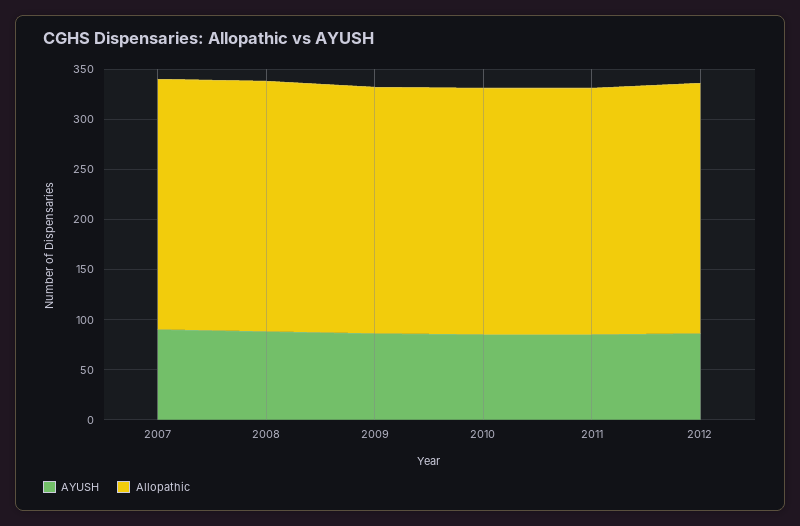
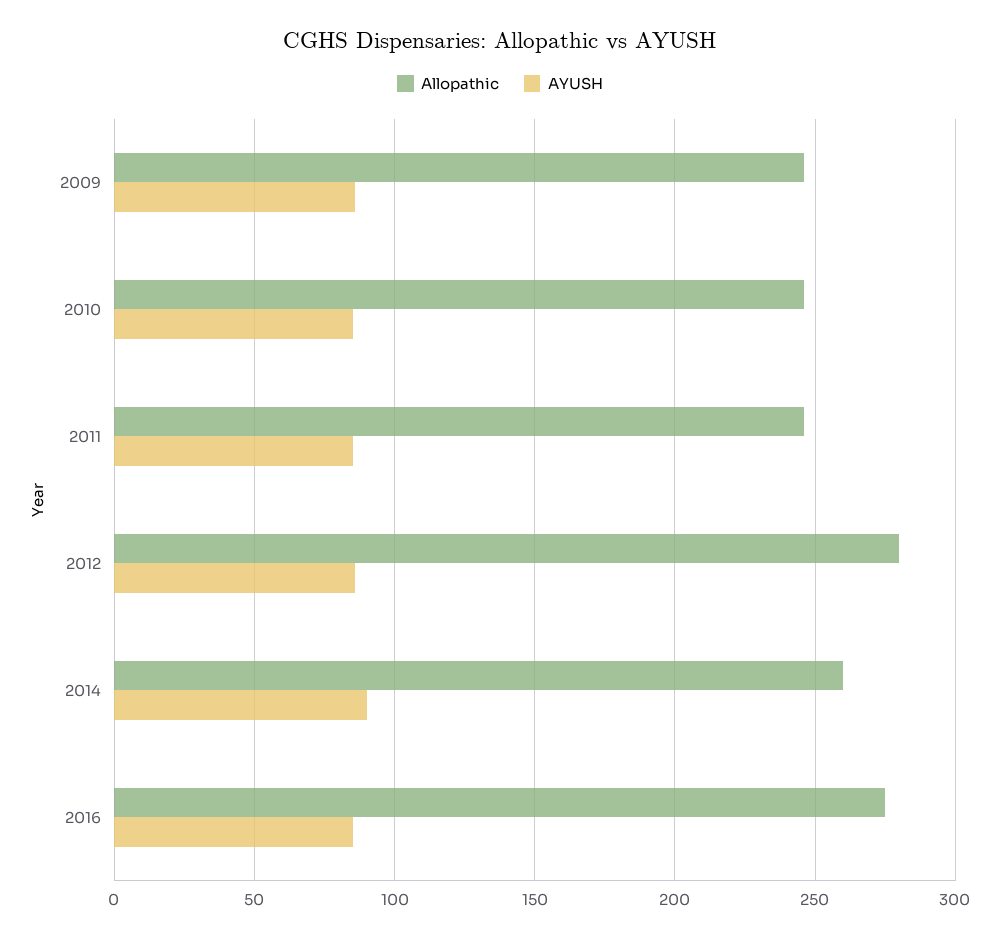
AYUSH, 2007: 90 -> none
Allopathic, 2007: 250 -> none
AYUSH, 2008: 90 -> none
Allopathic, 2008: 250 -> none
Allopathic, 2012: 250 -> 280
Allopathic, 2014: none -> 260
AYUSH, 2014: none -> 90
Allopathic, 2016: none -> 275
AYUSH, 2016: none -> 85

